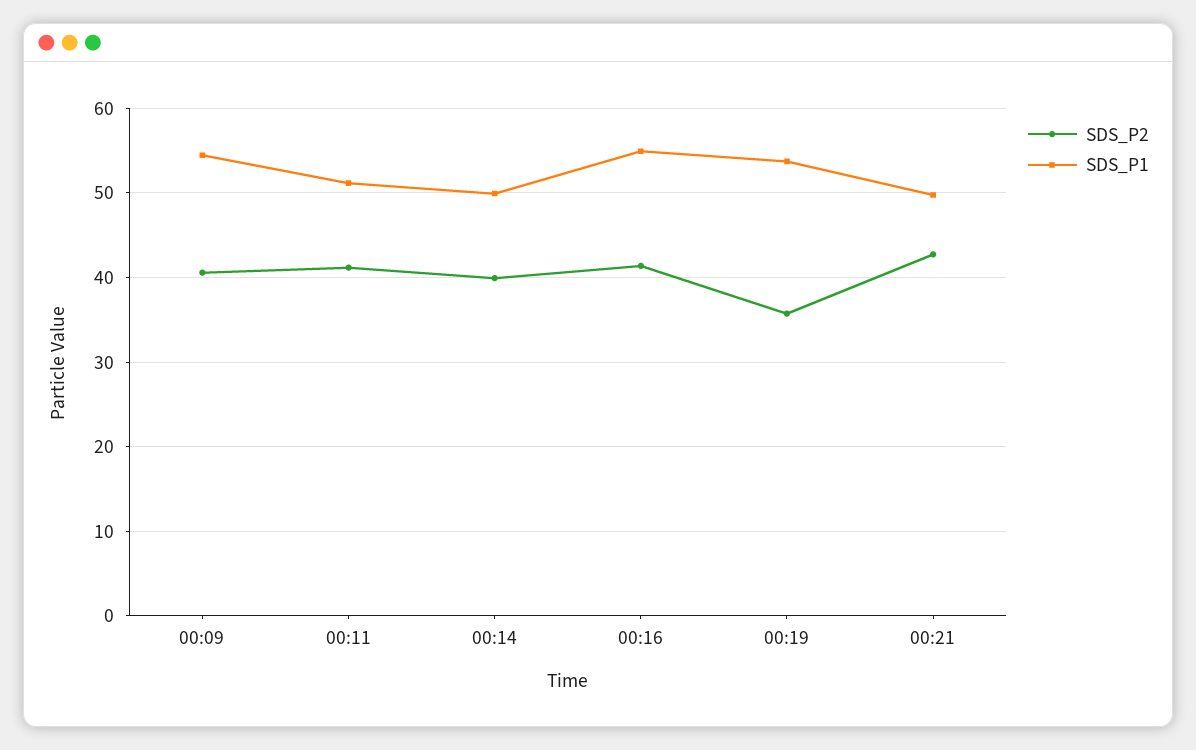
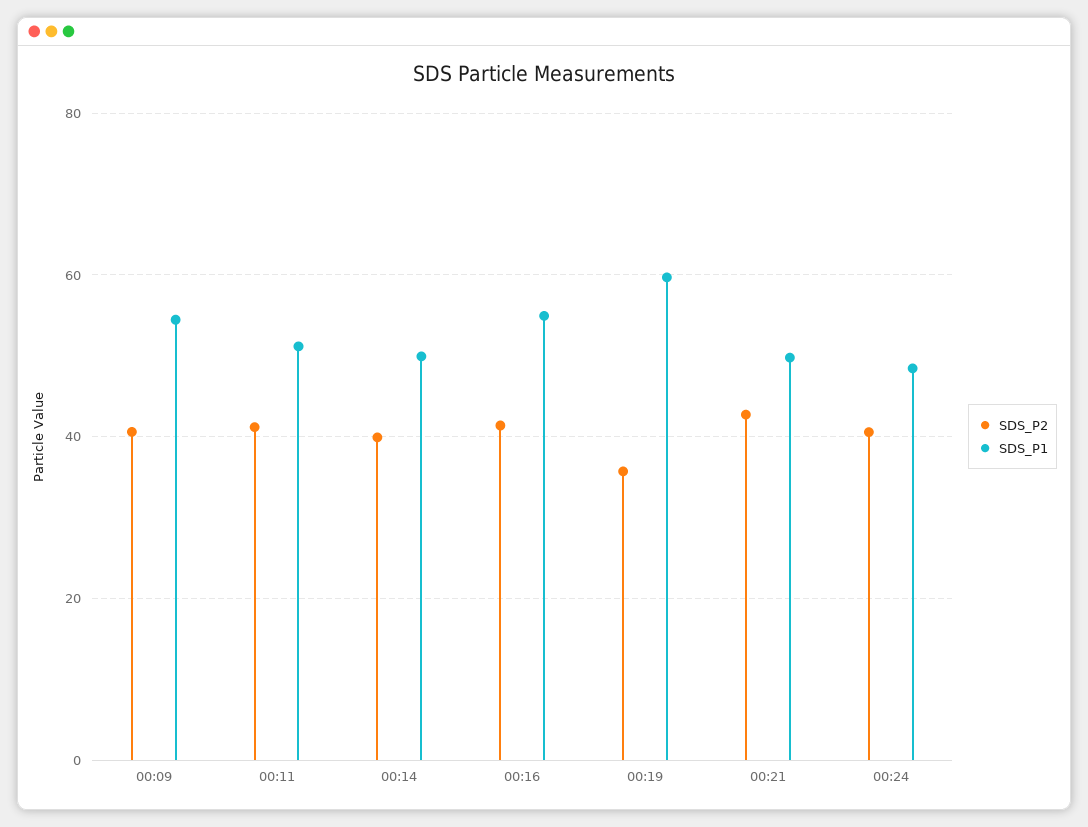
SDS_P1, 00:19: 54 -> 60
SDS_P2, 00:24: none -> 40
SDS_P1, 00:24: none -> 48

